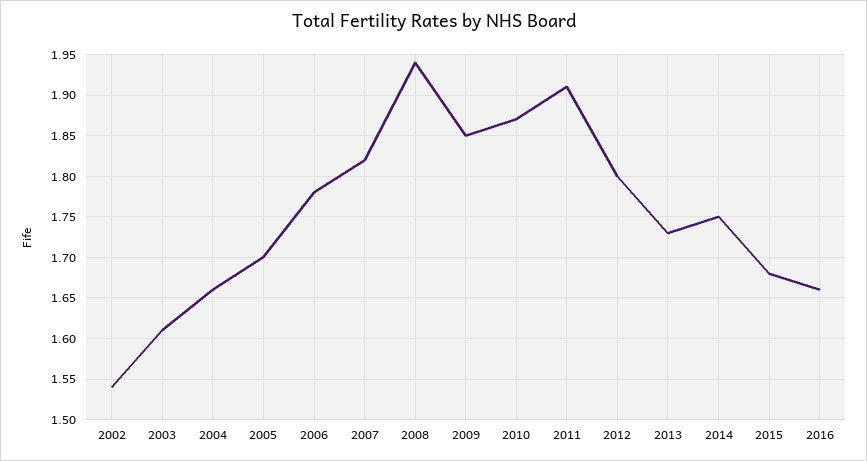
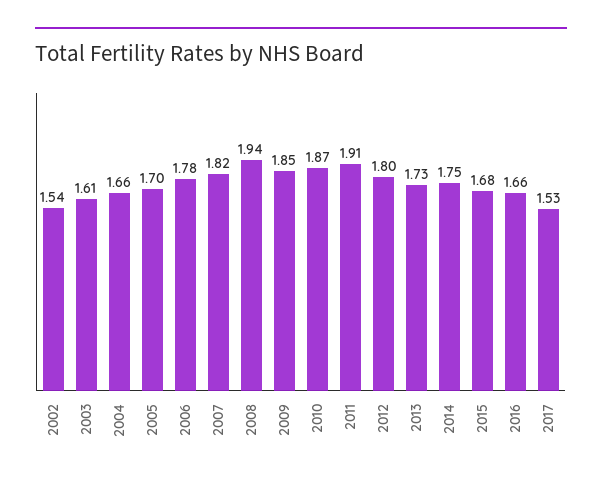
2017: none -> 1.53

